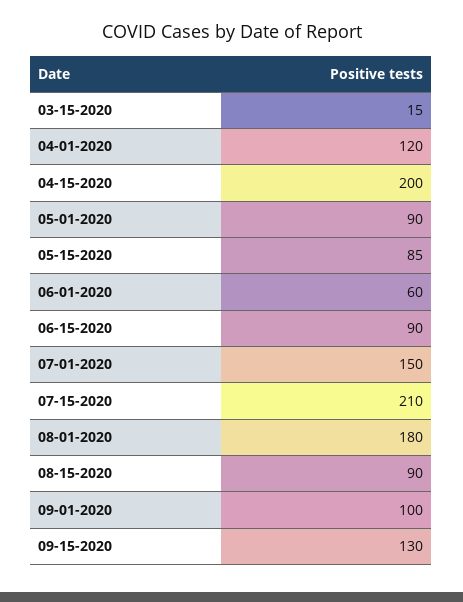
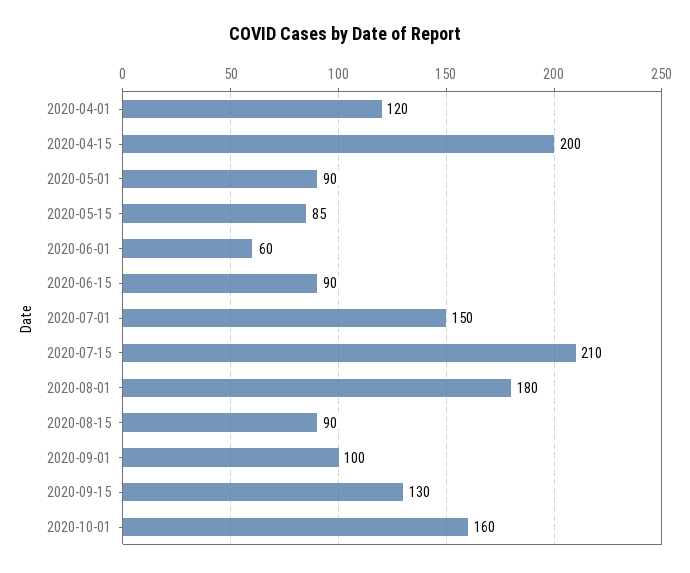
03-15-2020: 15 -> none
2020-10-01: none -> 160

